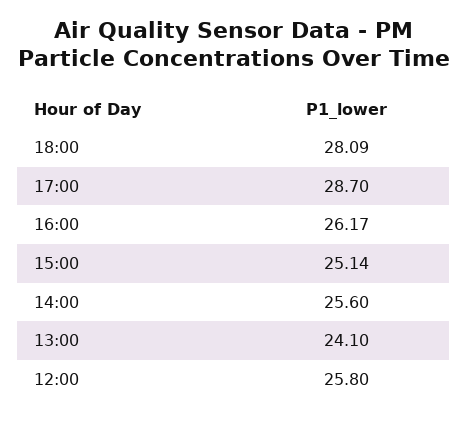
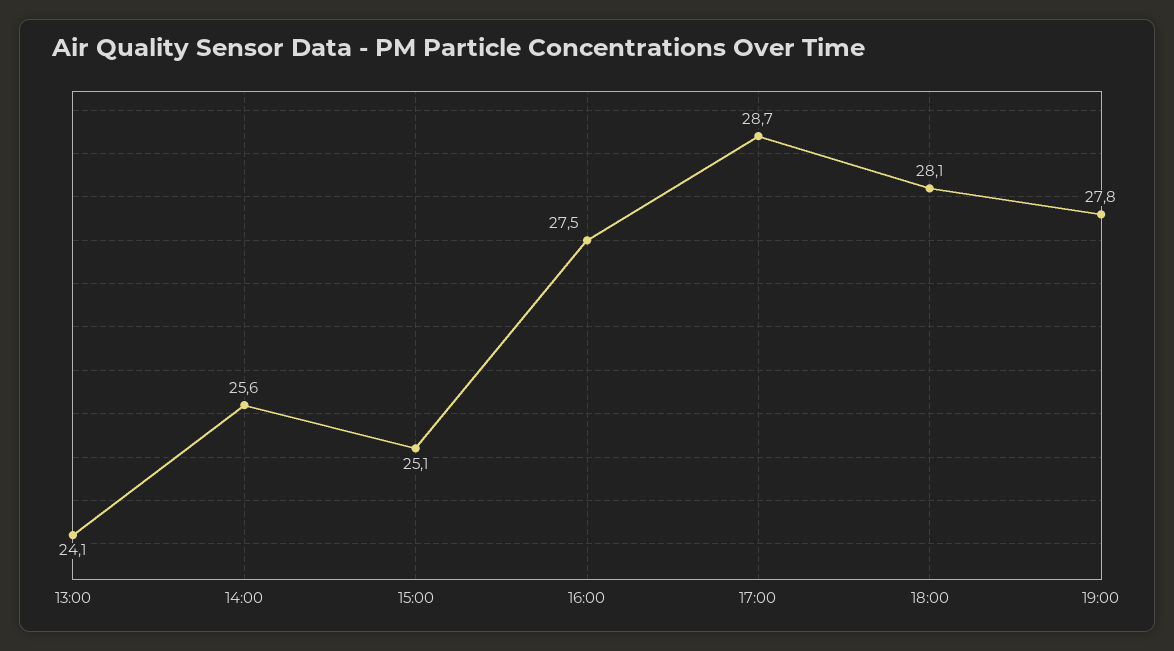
16:00: 26.17 -> 27.5
12:00: 25.8 -> none
19:00: none -> 27.8

